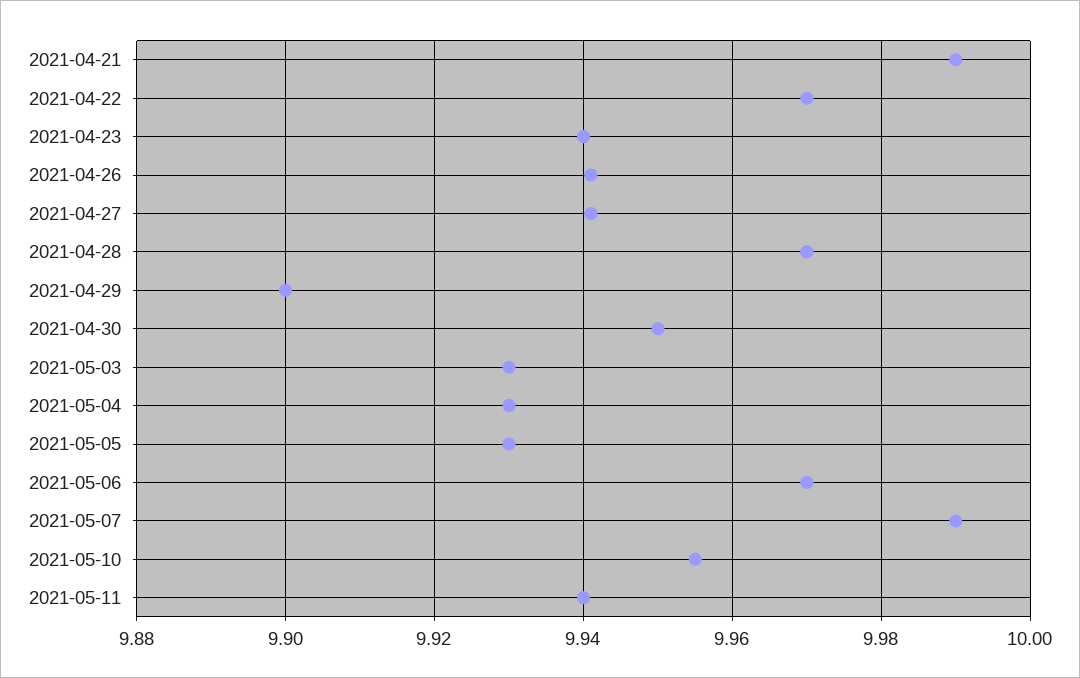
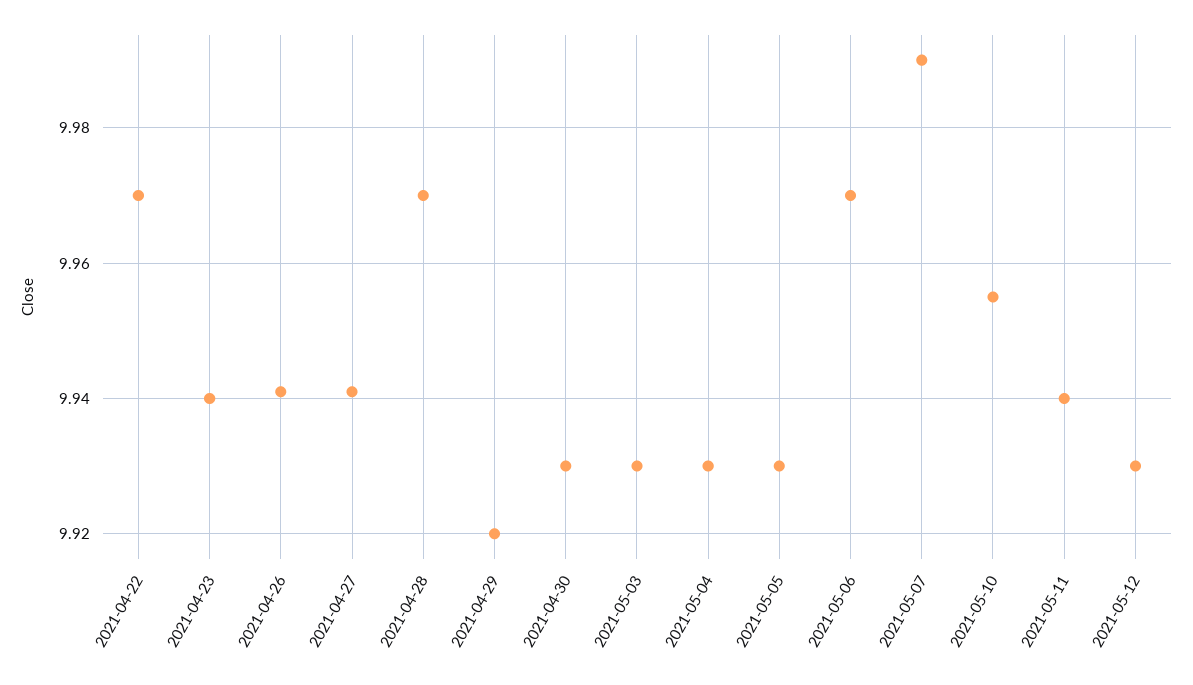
2021-04-21: 9.99 -> none
2021-04-29: 9.9 -> 9.92
2021-04-30: 9.95 -> 9.93
2021-05-12: none -> 9.93

